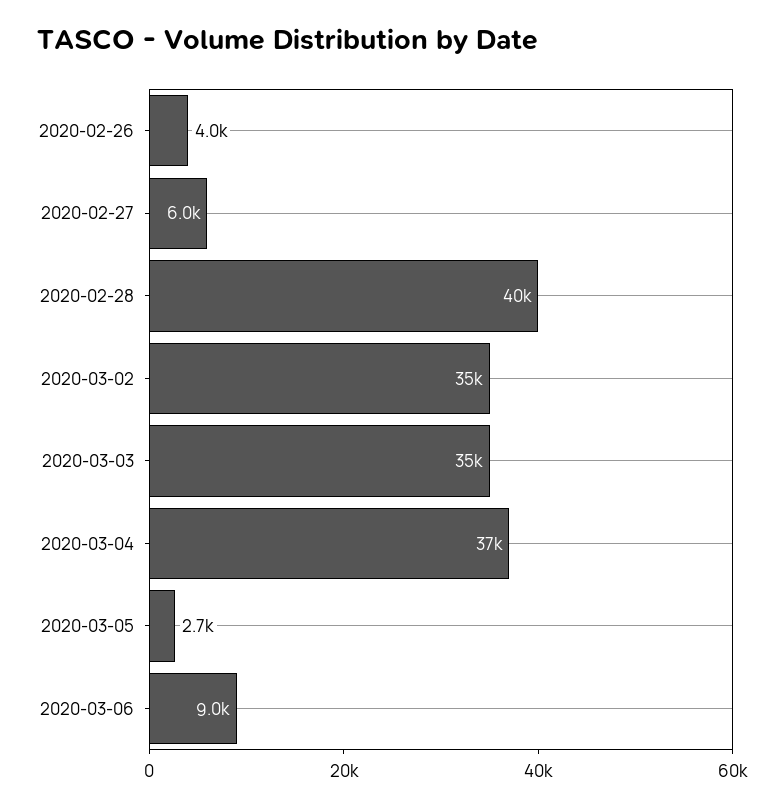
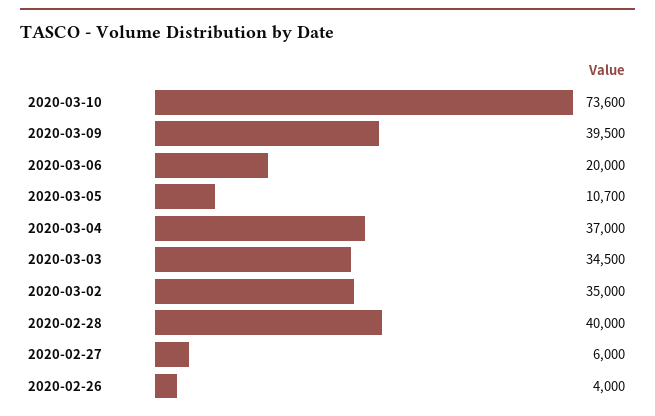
2020-03-05: 2700 -> 10700
2020-03-06: 9000 -> 20000
2020-03-10: none -> 73600
2020-03-09: none -> 39500

